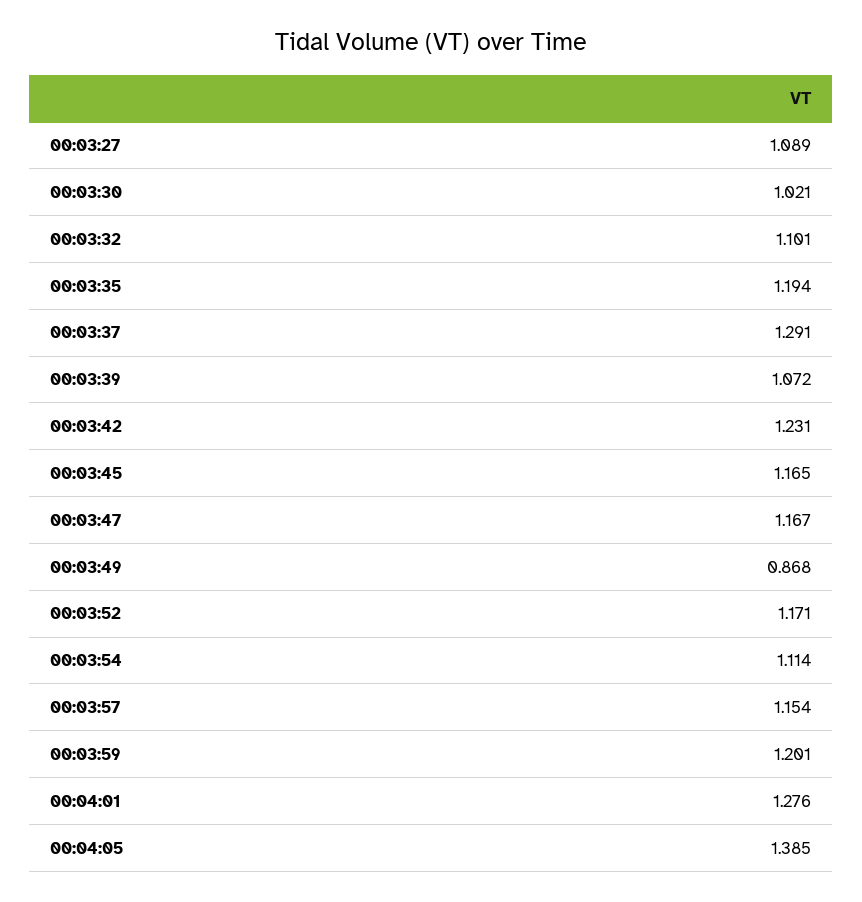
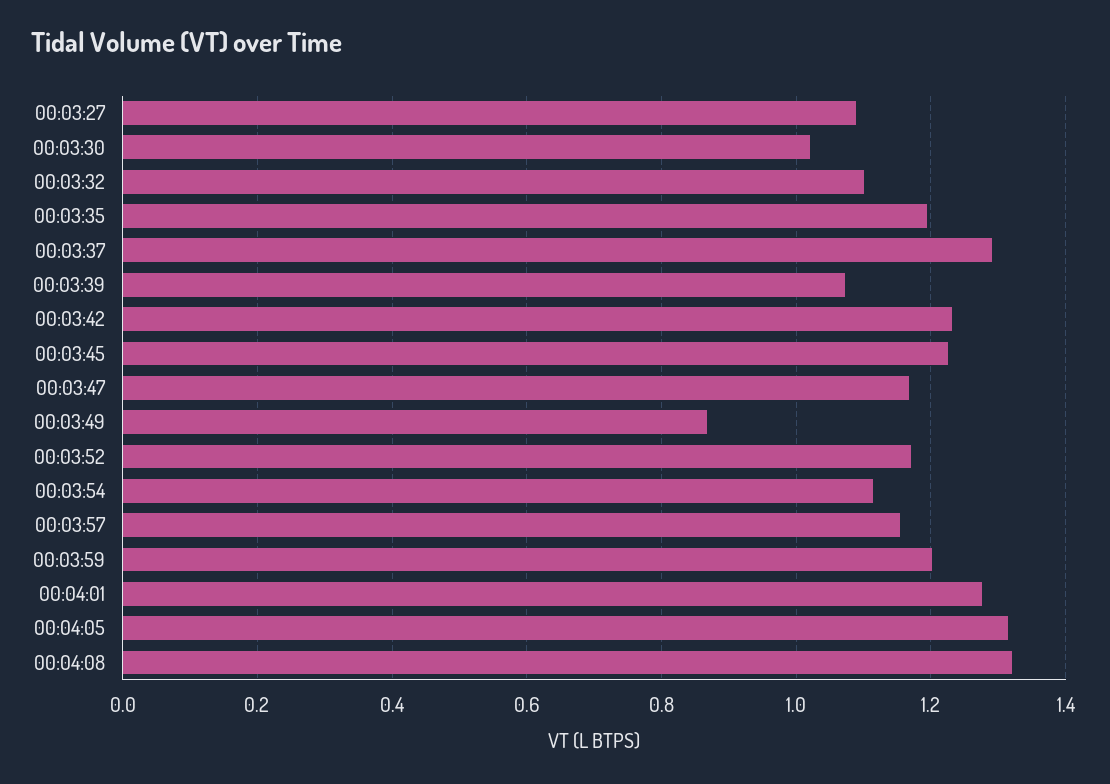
00:03:45: 1.165 -> 1.22
00:04:05: 1.385 -> 1.32
00:04:08: none -> 1.32

